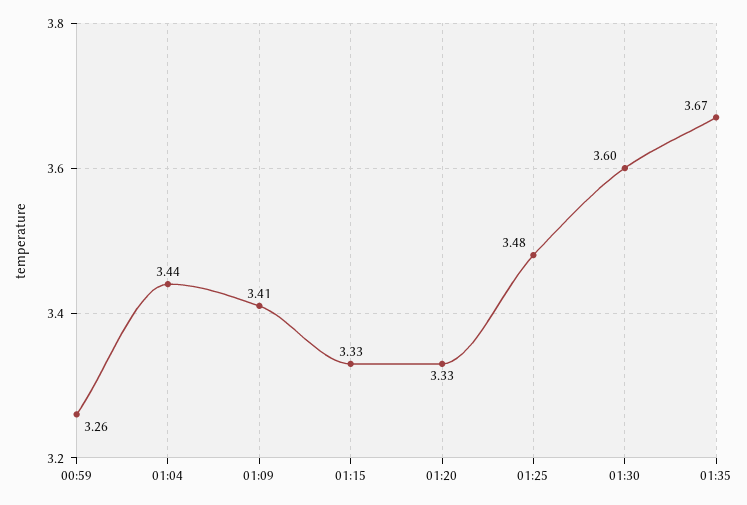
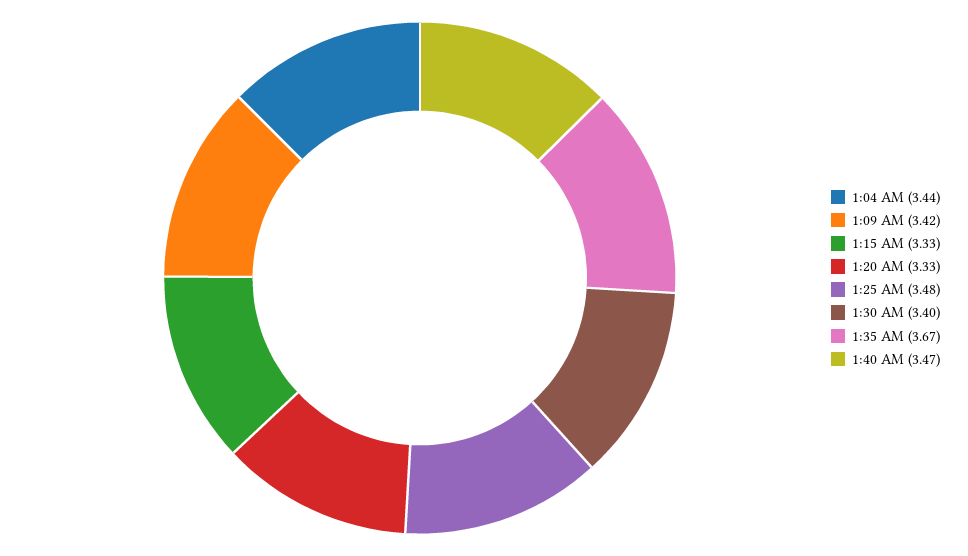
00:59: 3.26 -> none
01:09: 3.41 -> 3.42
01:30: 3.6 -> 3.4
1:40 AM: none -> 3.47

